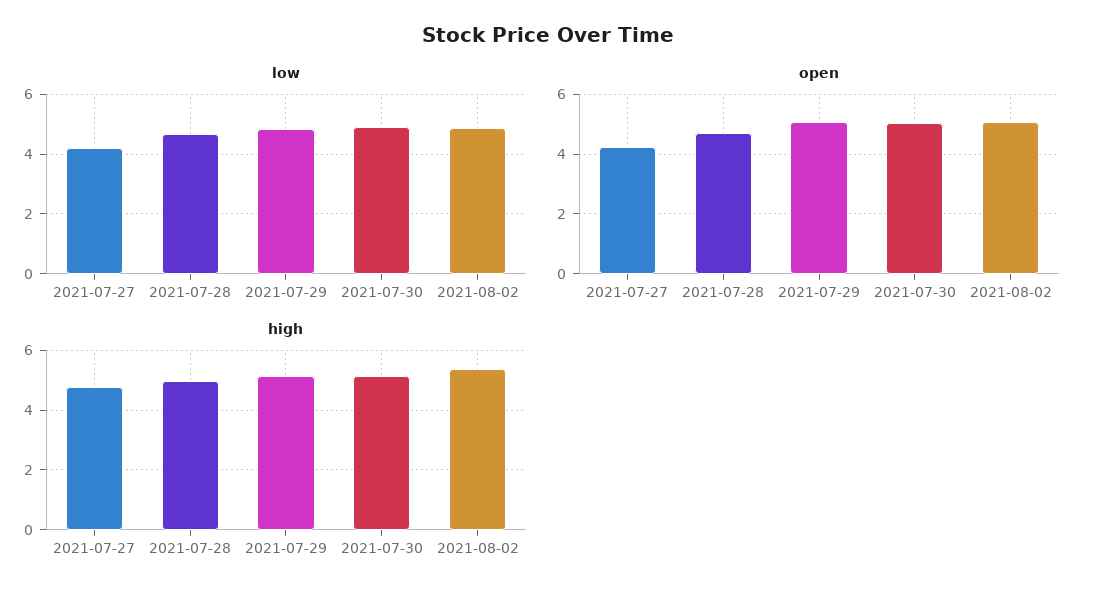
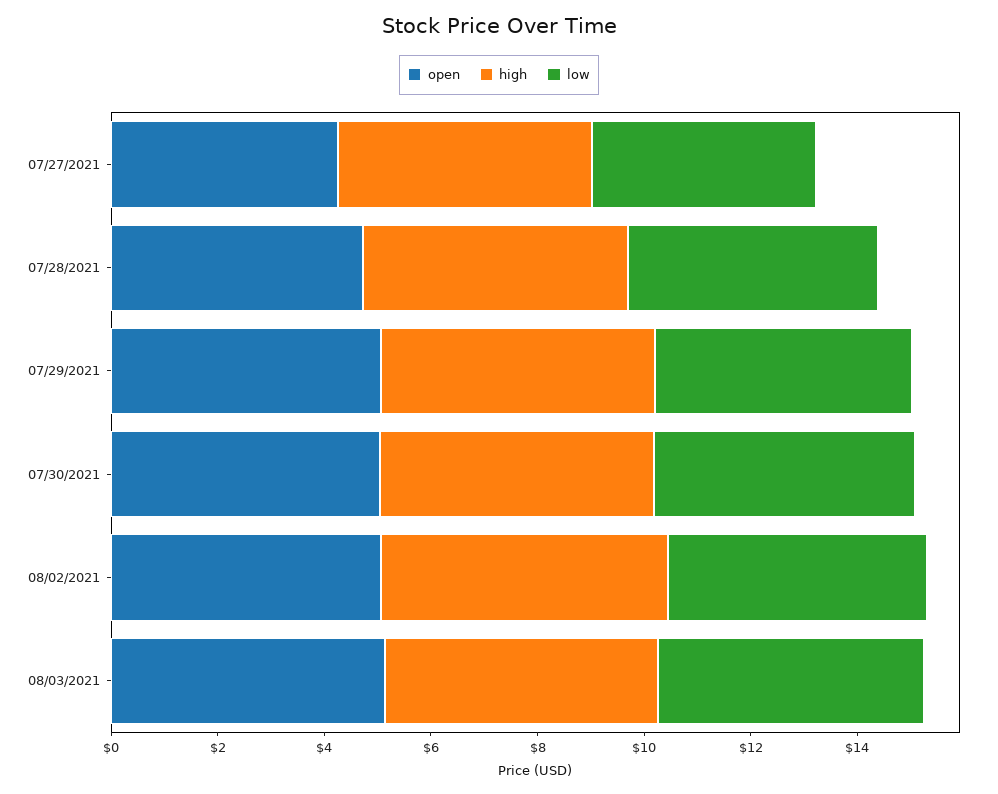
open, 08/03/2021: none -> 5
high, 08/03/2021: none -> 5
low, 08/03/2021: none -> 5

